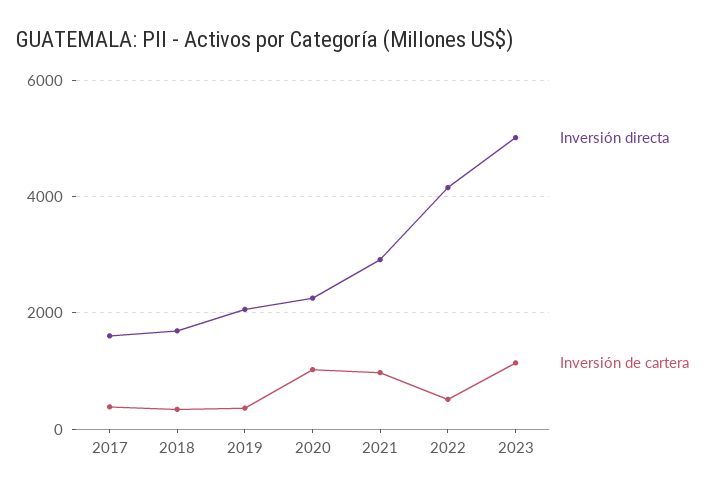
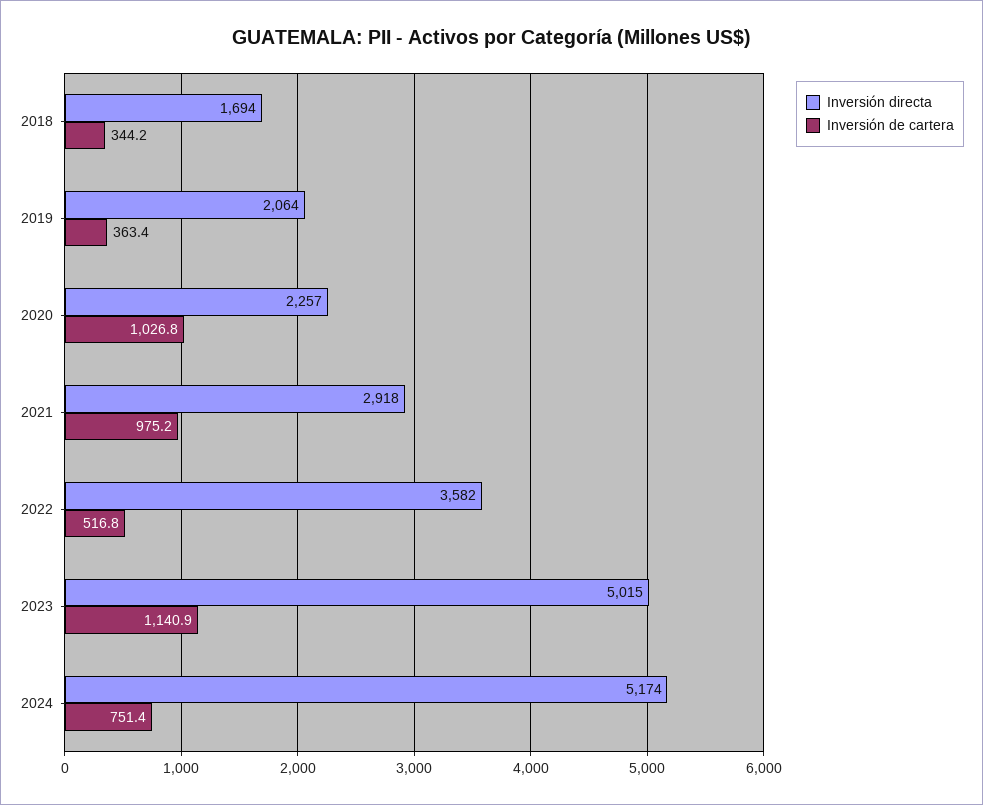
Inversión directa, 2017: 1600 -> none
Inversión de cartera, 2017: 400 -> none
Inversión directa, 2022: 4200 -> 3582
Inversión directa, 2024: none -> 5174
Inversión de cartera, 2024: none -> 751.4

